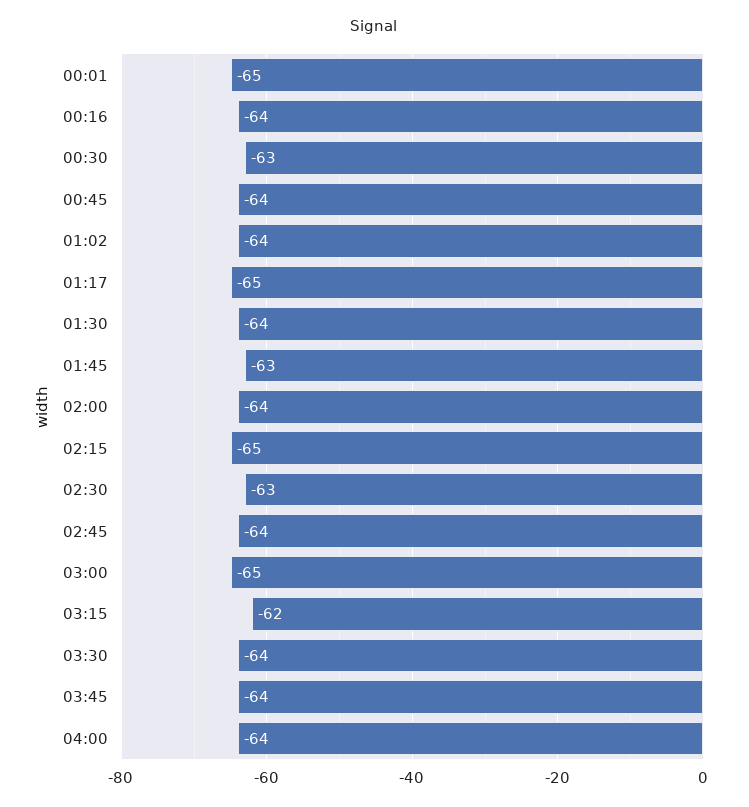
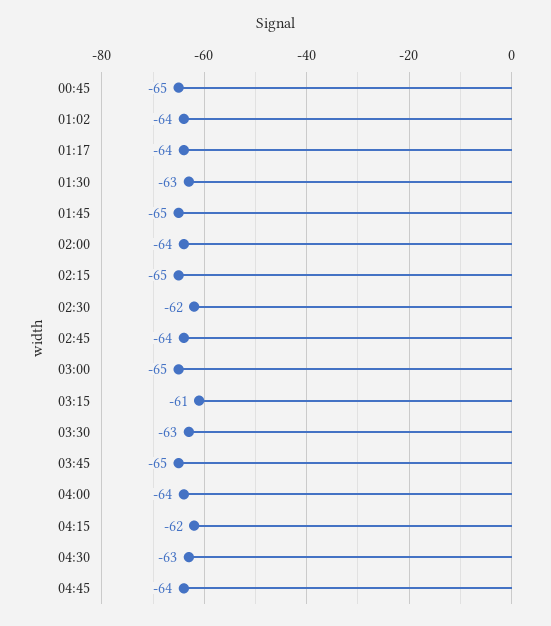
00:01: -65 -> none
00:16: -64 -> none
00:30: -63 -> none
00:45: -64 -> -65
01:17: -65 -> -64
01:30: -64 -> -63
01:45: -63 -> -65
02:30: -63 -> -62
03:15: -62 -> -61
03:30: -64 -> -63
03:45: -64 -> -65
04:15: none -> -62
04:30: none -> -63
04:45: none -> -64

